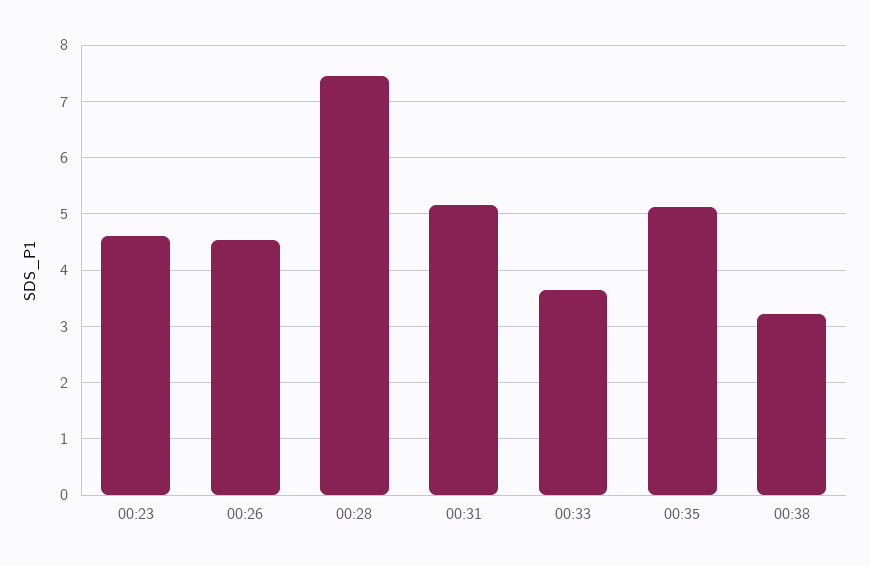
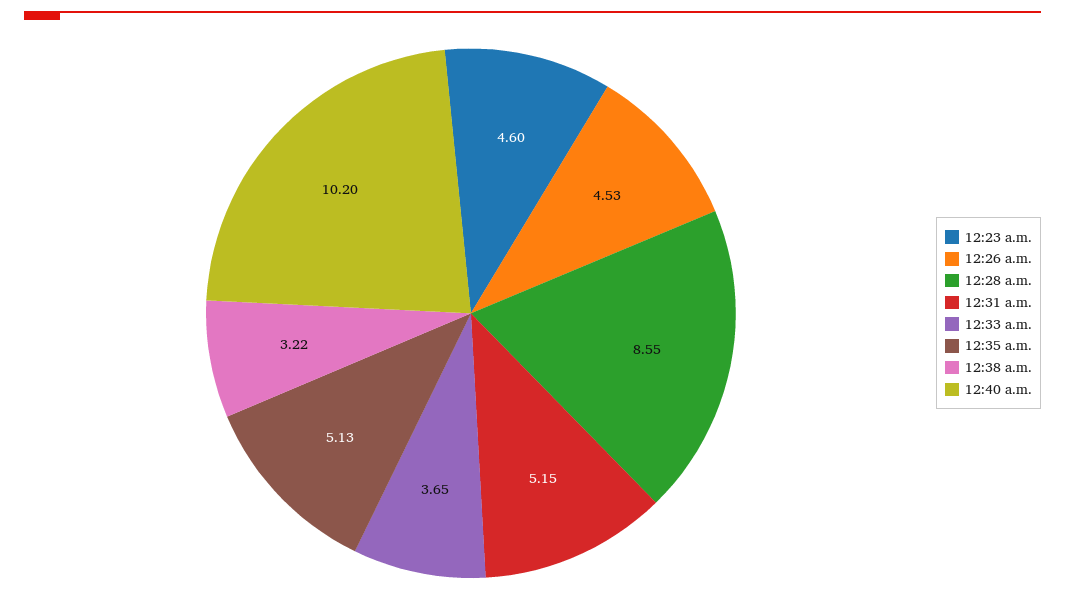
00:28: 7.4 -> 8.55
12:40 a.m.: none -> 10.2

